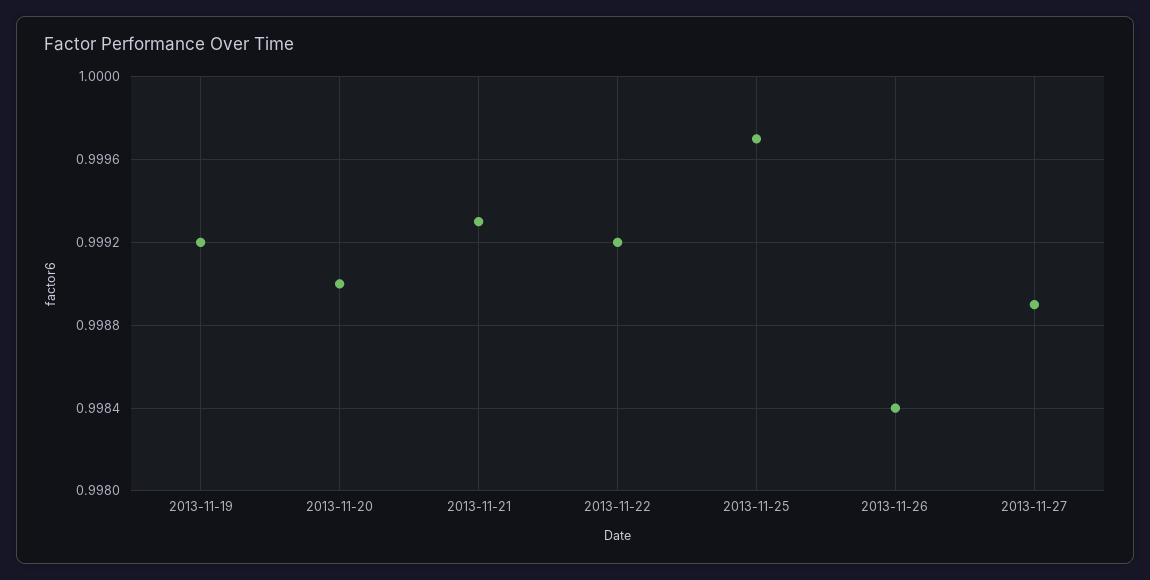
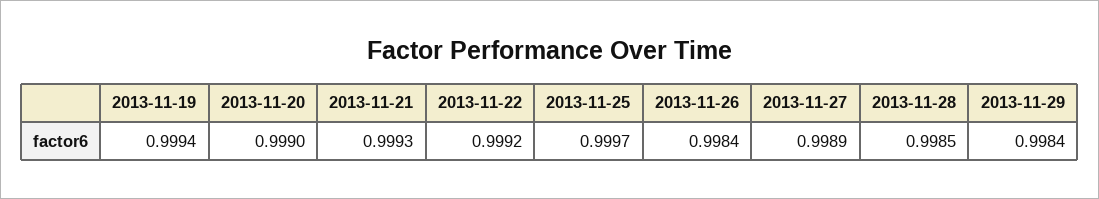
2013-11-19: 0.9992 -> 0.9994
2013-11-28: none -> 0.9985
2013-11-29: none -> 0.9984

